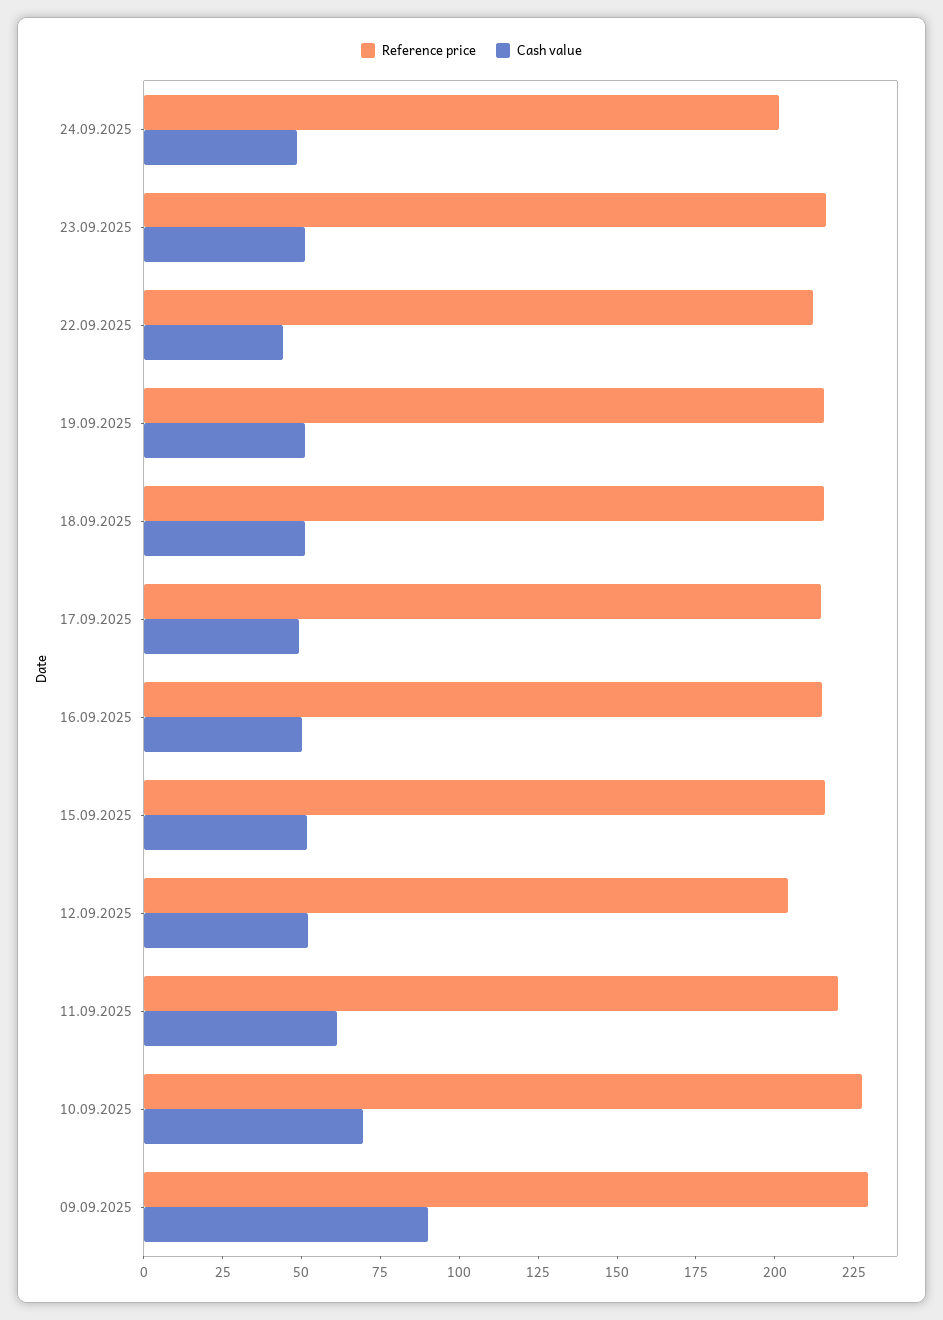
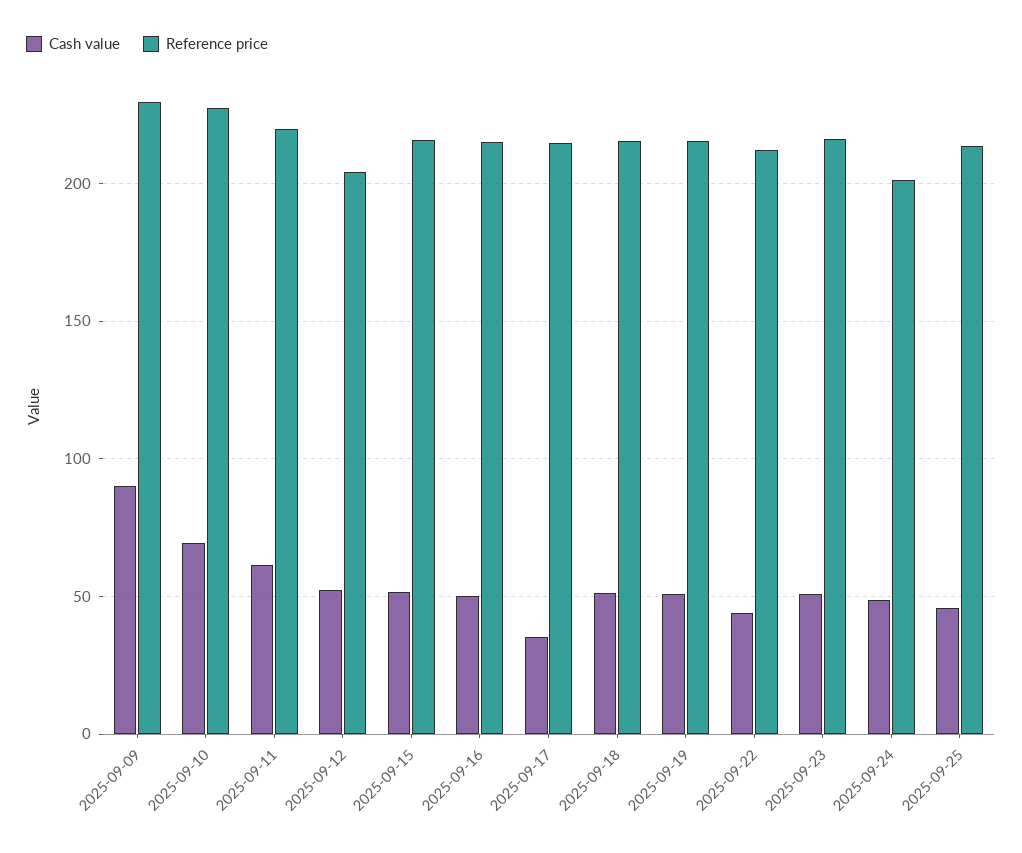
Cash value, 17.09.2025: 50 -> 35
Cash value, 2025-09-25: none -> 45
Reference price, 2025-09-25: none -> 215

